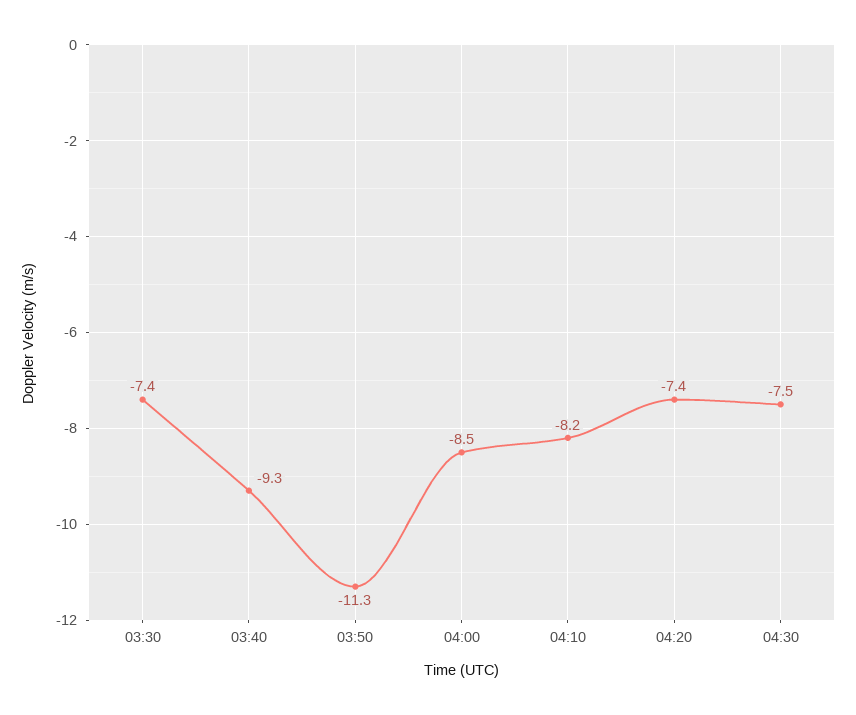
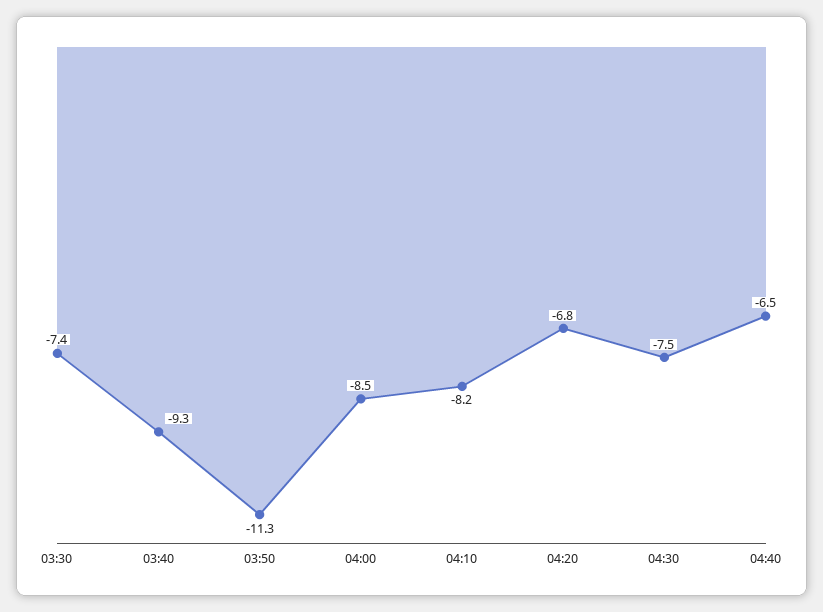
04:20: -7.4 -> -6.8
04:40: none -> -6.5

